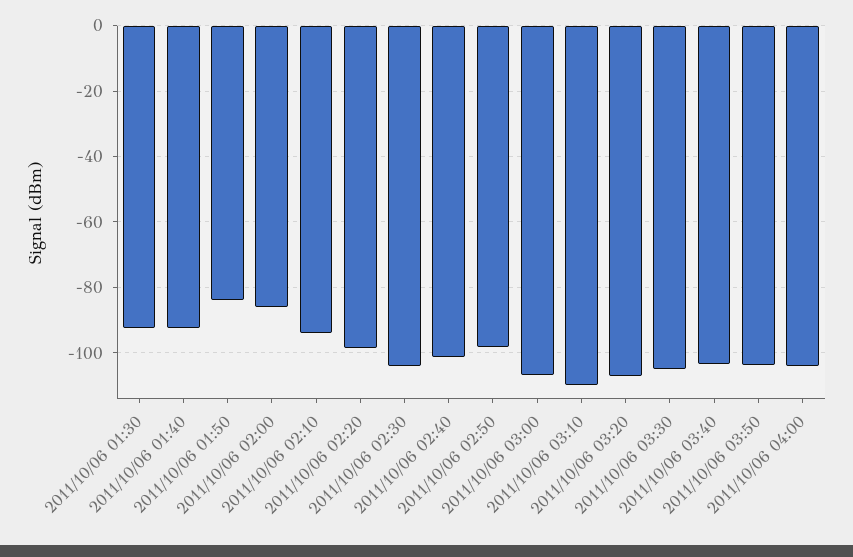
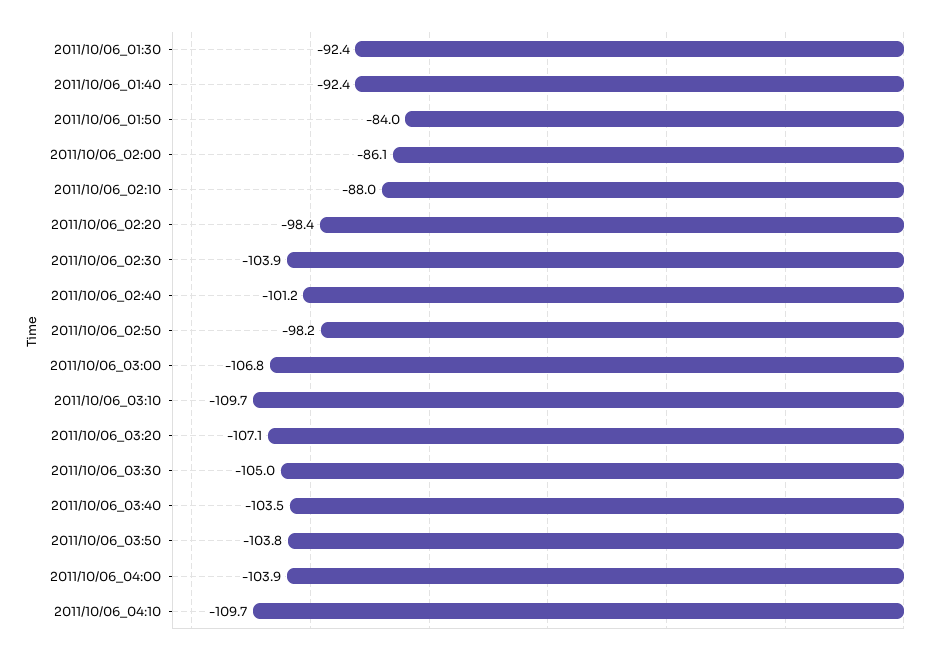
2011/10/06 02:10: -94 -> -88
2011/10/06_04:10: none -> -109.7

